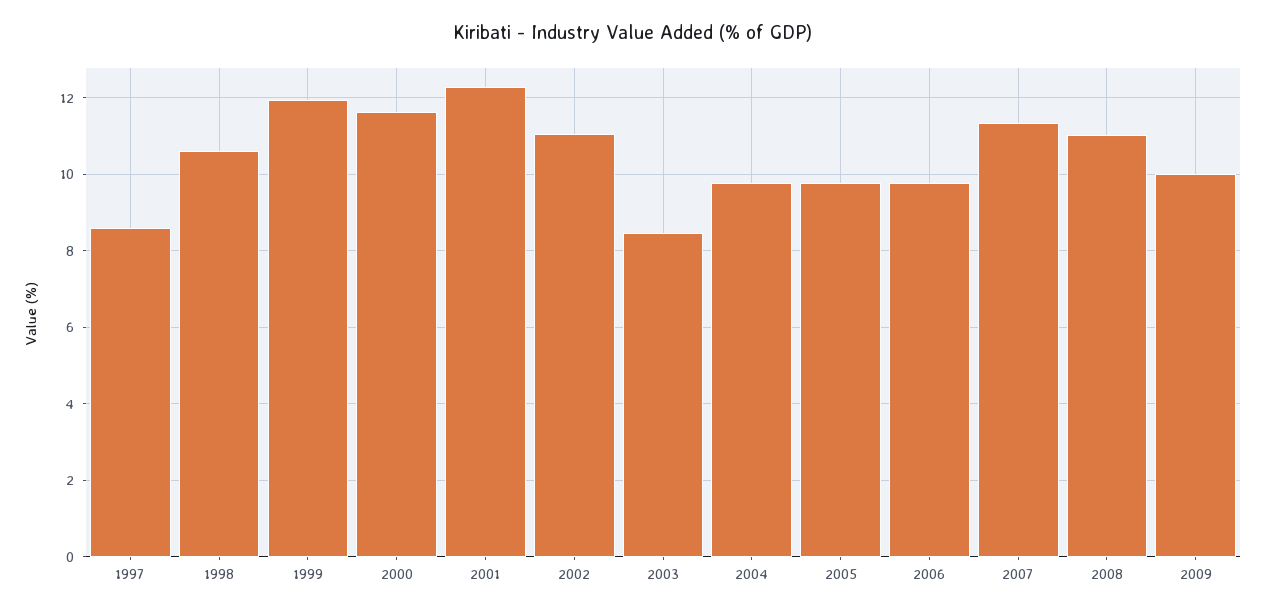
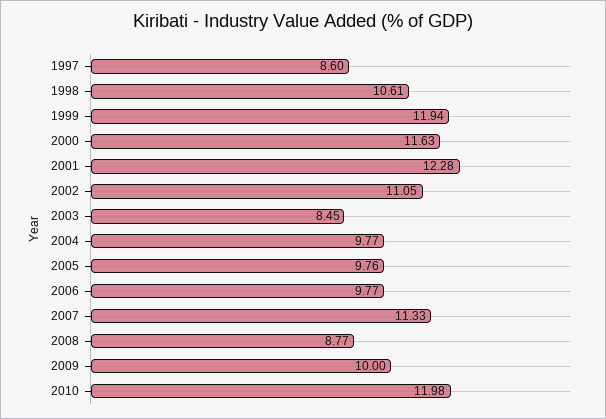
2008: 11 -> 8.77
2010: none -> 11.98

